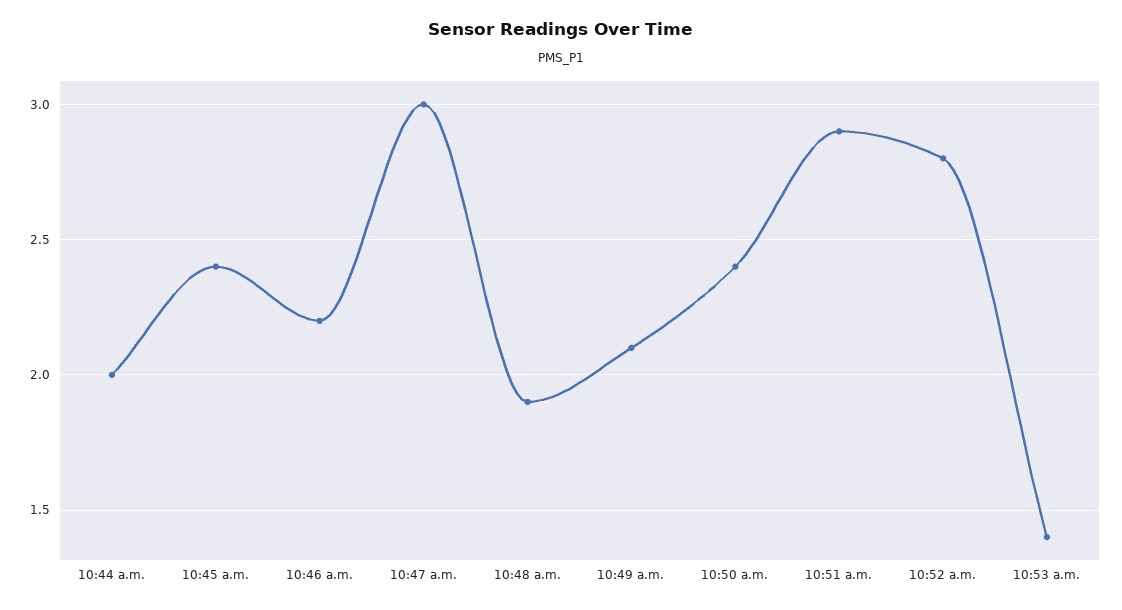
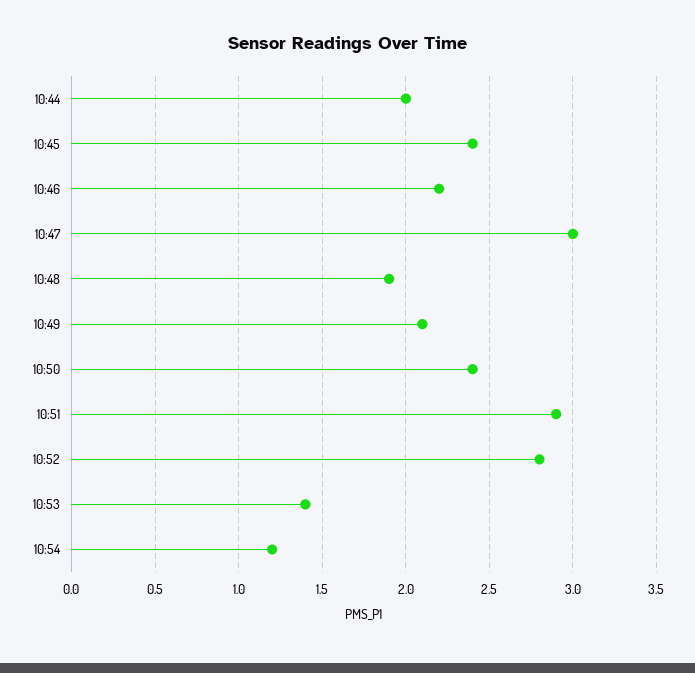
10:54: none -> 1.2

